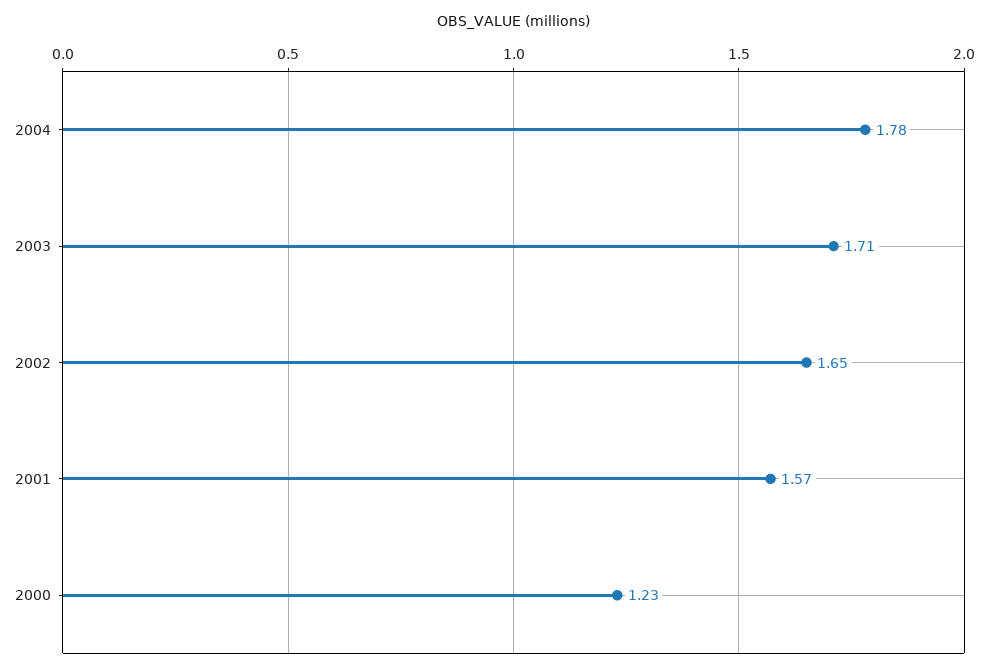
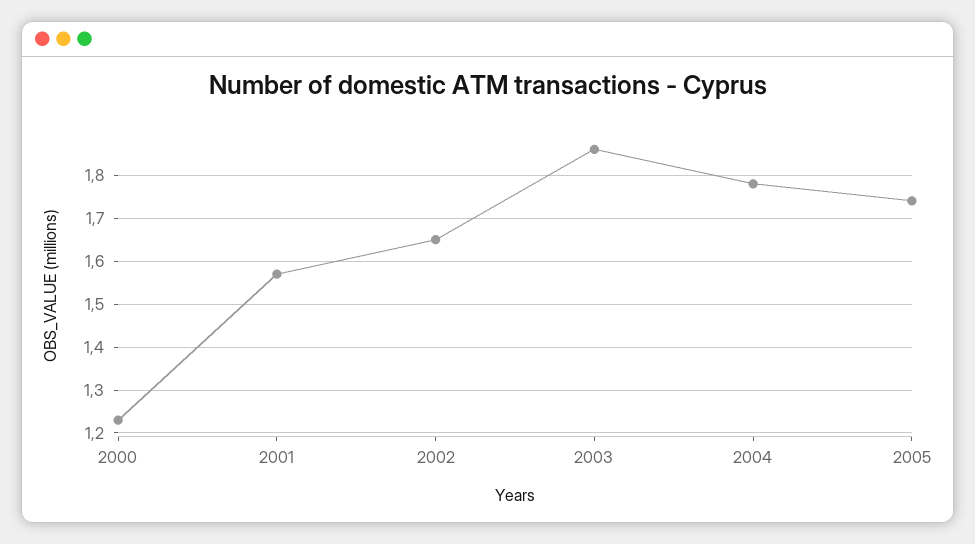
2003: 1.71 -> 1.85
2005: none -> 1.75

